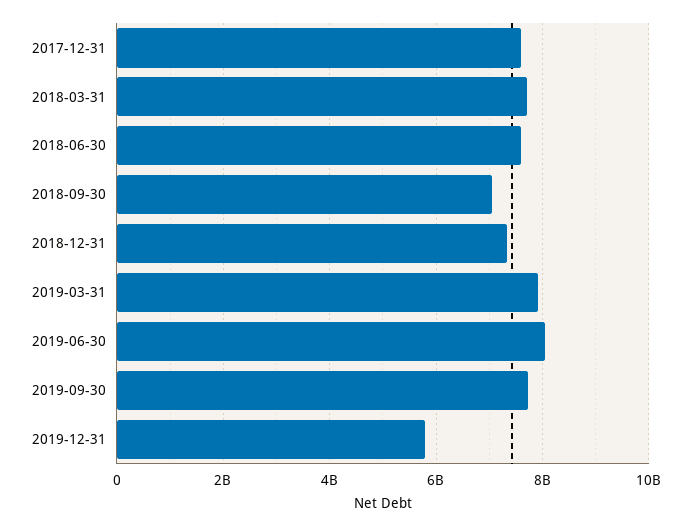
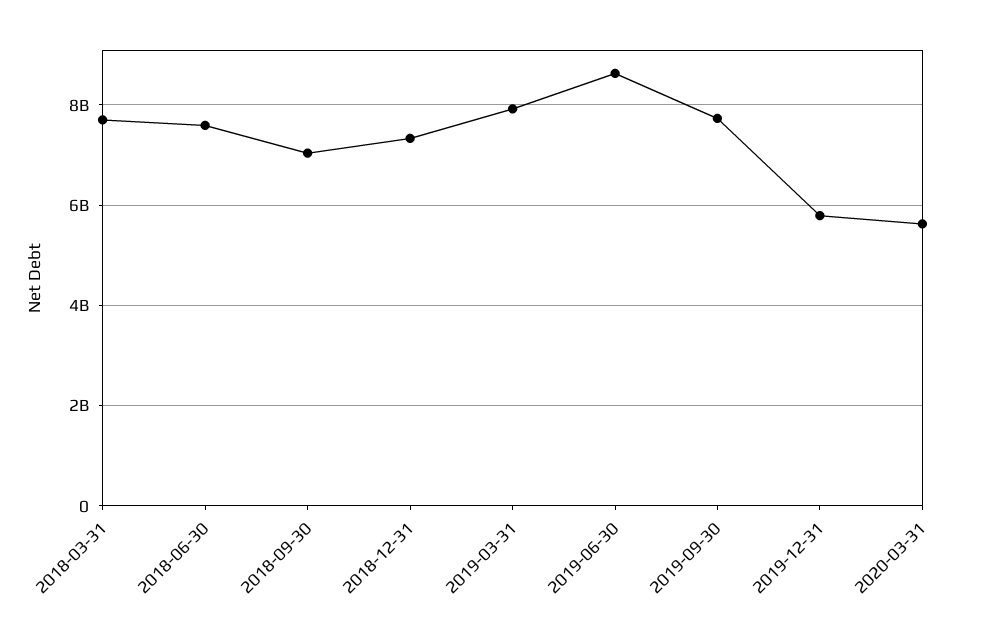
2017-12-31: 7600000000 -> none
2019-06-30: 8000000000 -> 8600000000
2020-03-31: none -> 5600000000

